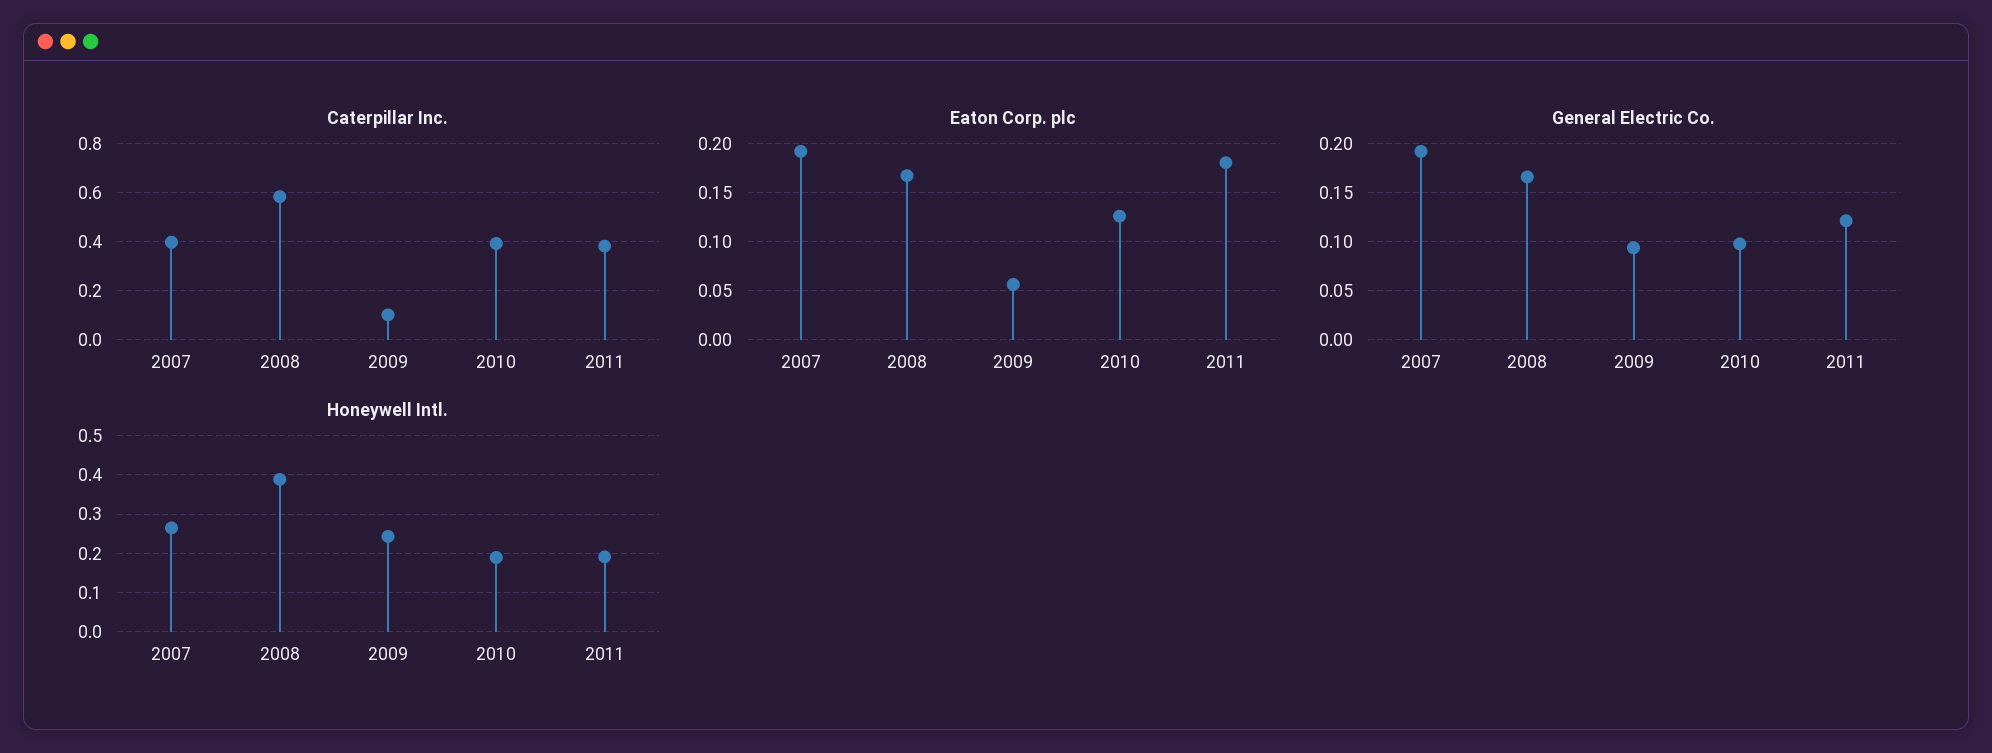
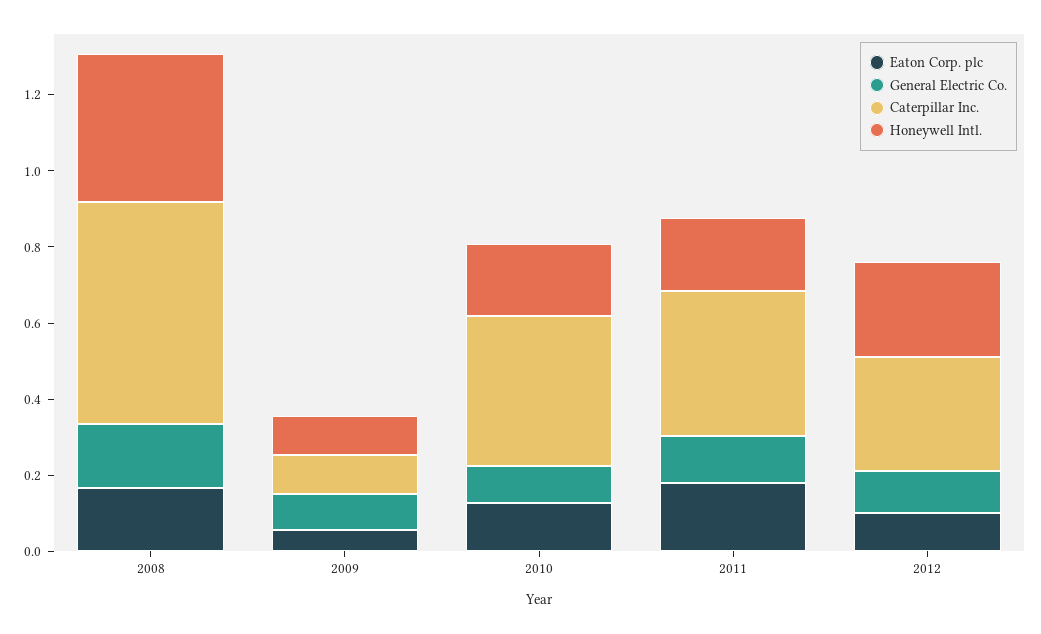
Caterpillar Inc., 2007: 0.4 -> none
Eaton Corp. plc, 2007: 0.19 -> none
General Electric Co., 2007: 0.19 -> none
Honeywell Intl., 2007: 0.26 -> none
Honeywell Intl., 2009: 0.24 -> 0.1
Eaton Corp. plc, 2012: none -> 0.1
General Electric Co., 2012: none -> 0.1
Caterpillar Inc., 2012: none -> 0.3
Honeywell Intl., 2012: none -> 0.25

